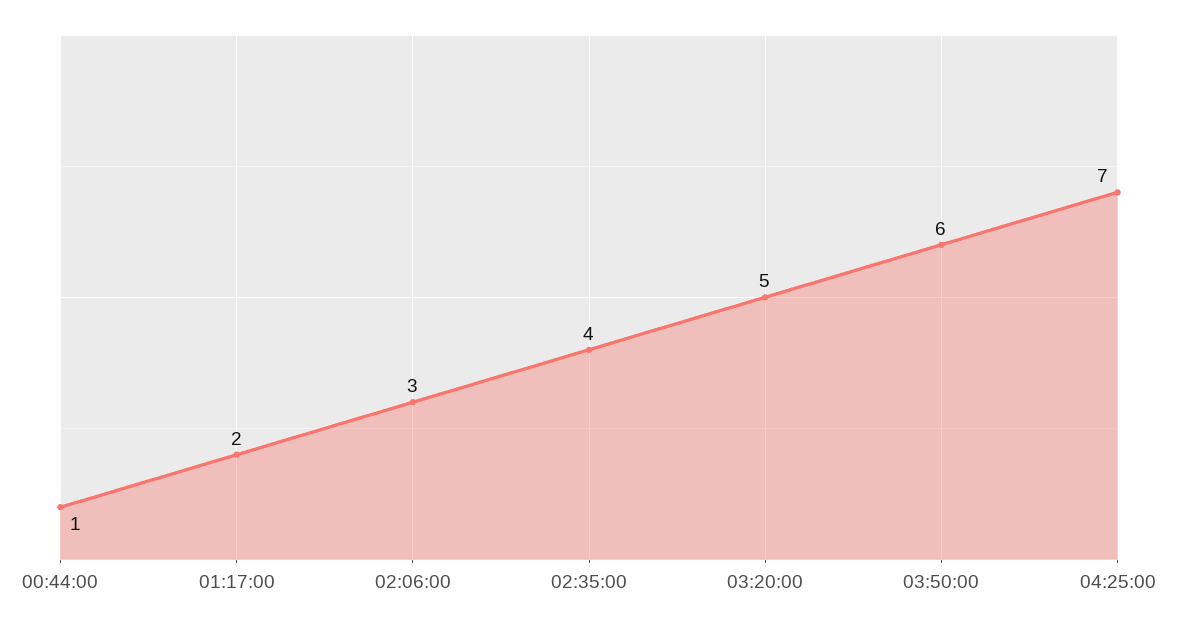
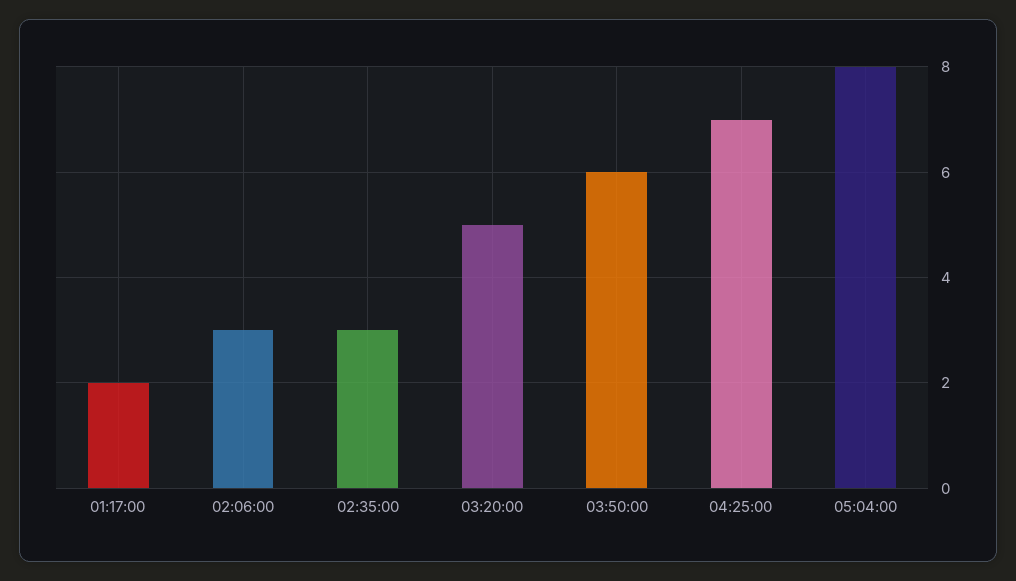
00:44:00: 1 -> none
02:35:00: 4 -> 3
05:04:00: none -> 8

